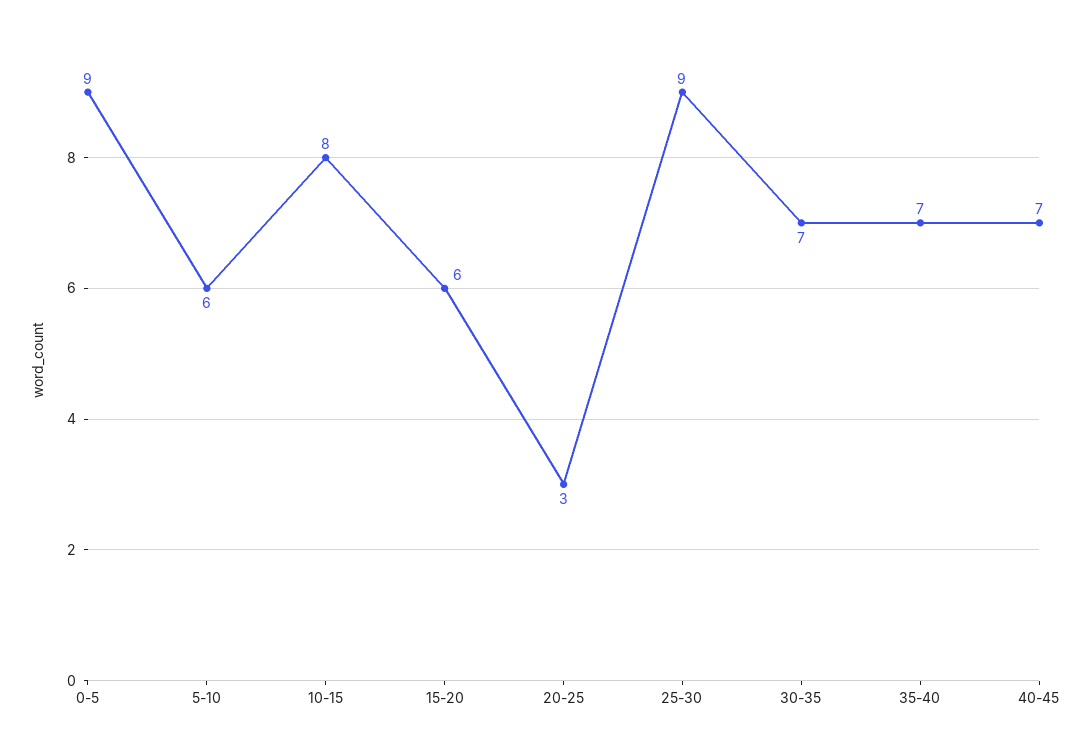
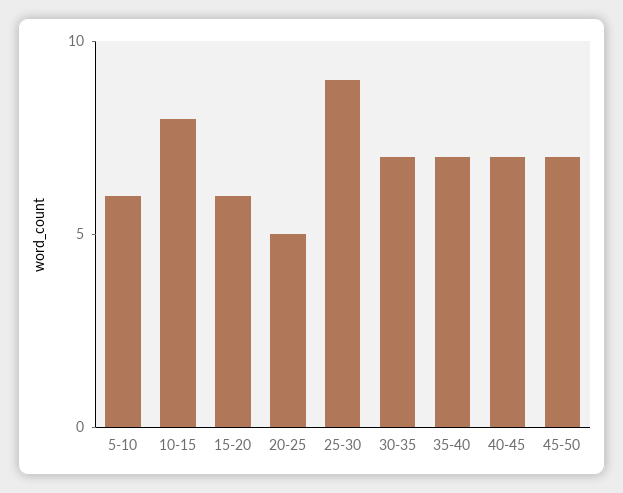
0-5: 9 -> none
20-25: 3 -> 5
45-50: none -> 7

